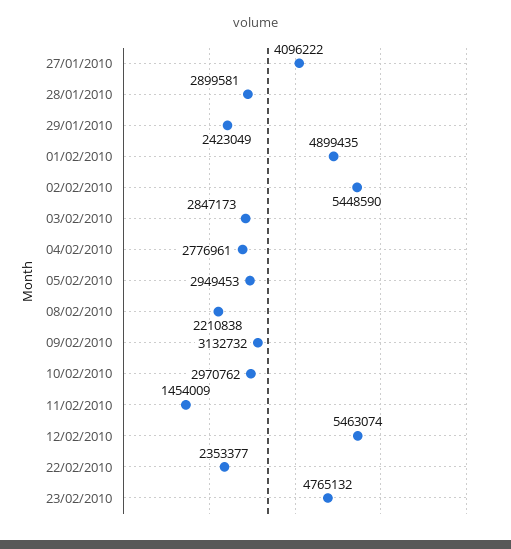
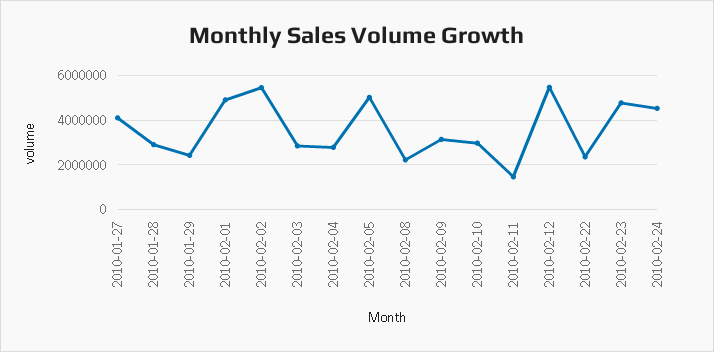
05/02/2010: 2949453 -> 5000000
2010-02-24: none -> 4500000

